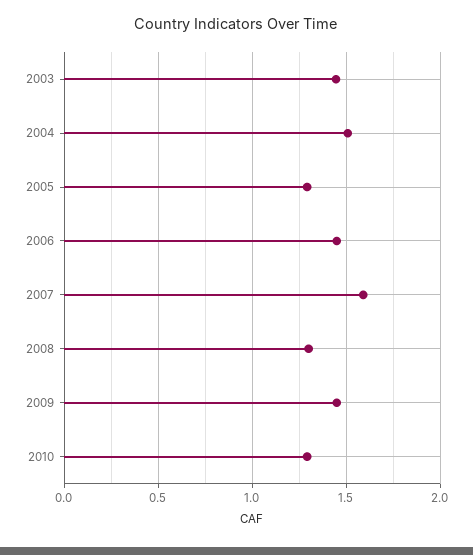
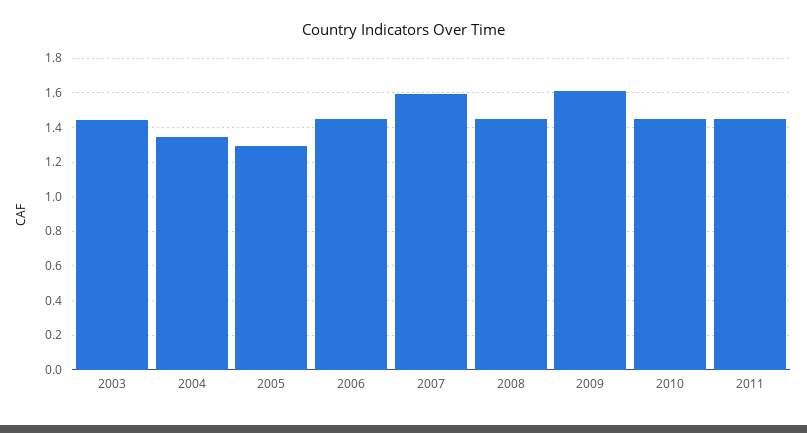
2004: 1.5 -> 1.35
2008: 1.3 -> 1.45
2009: 1.45 -> 1.6
2010: 1.3 -> 1.45
2011: none -> 1.45

